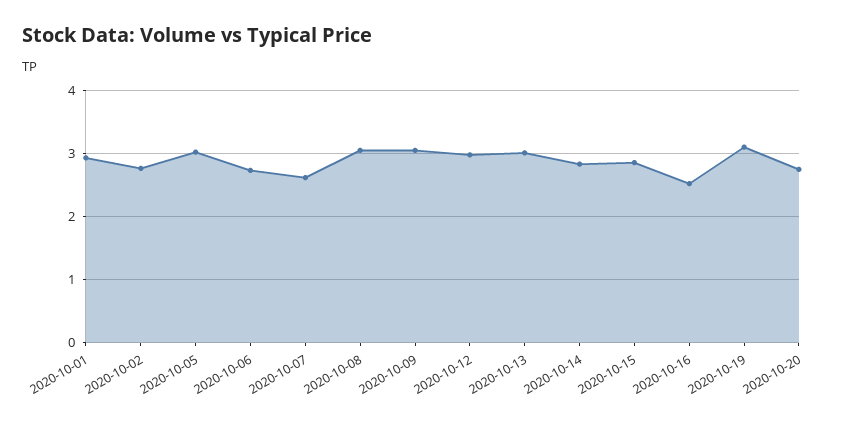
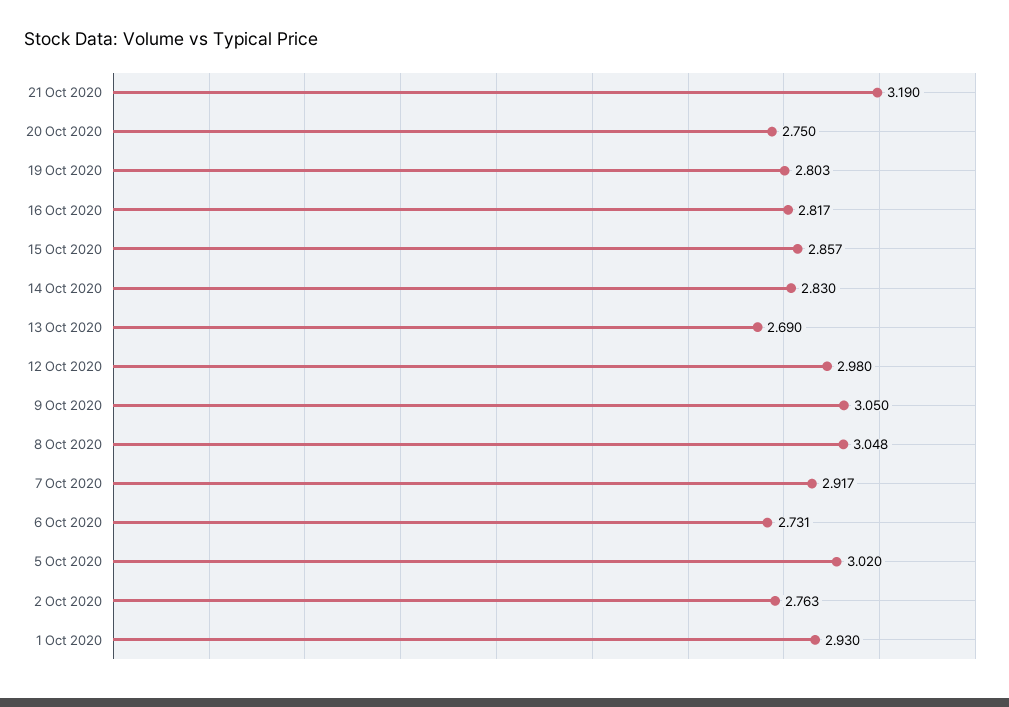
2020-10-07: 2.6 -> 2.917
2020-10-13: 3 -> 2.69
2020-10-16: 2.5 -> 2.817
2020-10-19: 3.1 -> 2.803
21 Oct 2020: none -> 3.19

